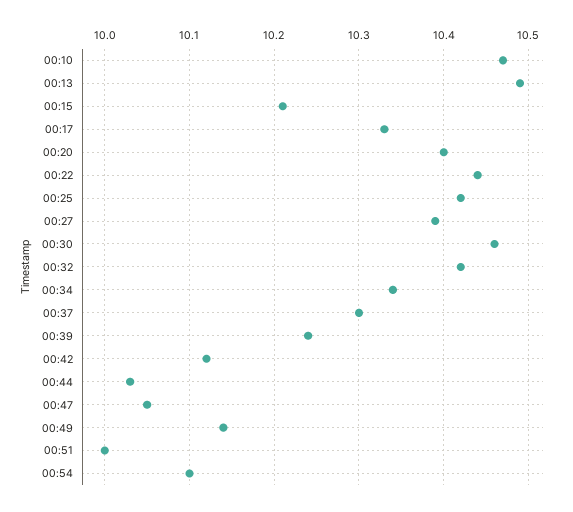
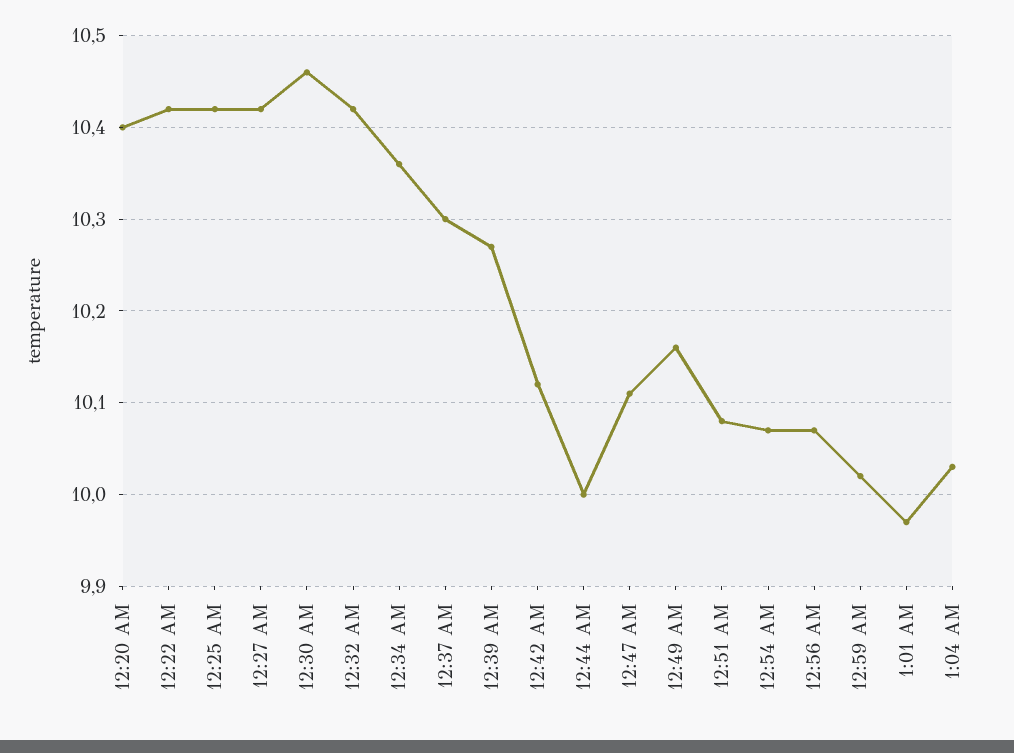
00:10: 10.47 -> none
00:13: 10.49 -> none
00:15: 10.21 -> none
00:17: 10.33 -> none
00:22: 10.44 -> 10.42
00:27: 10.39 -> 10.42
00:34: 10.34 -> 10.36
00:39: 10.24 -> 10.27
00:44: 10.03 -> 10
00:47: 10.05 -> 10.11
00:49: 10.14 -> 10.16
00:51: 10 -> 10.08
00:54: 10.1 -> 10.07
12:56 AM: none -> 10.07
12:59 AM: none -> 10.02
1:01 AM: none -> 9.97
1:04 AM: none -> 10.03

